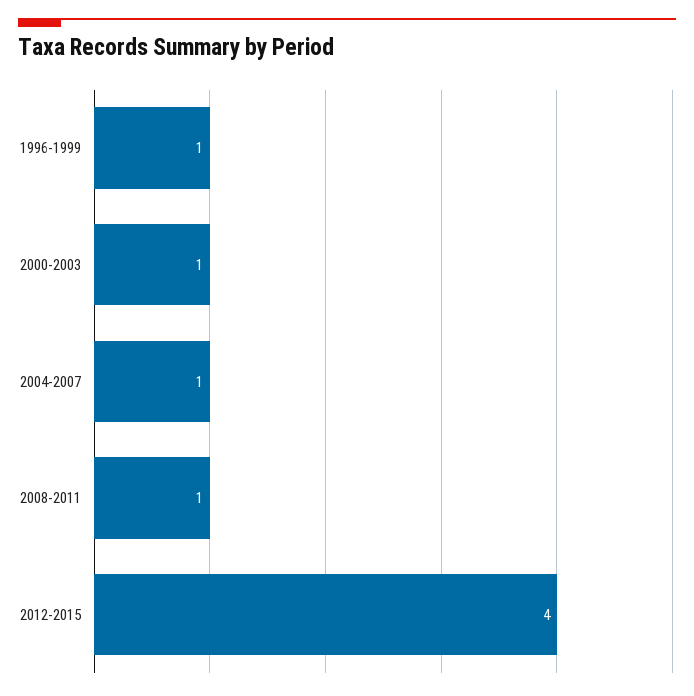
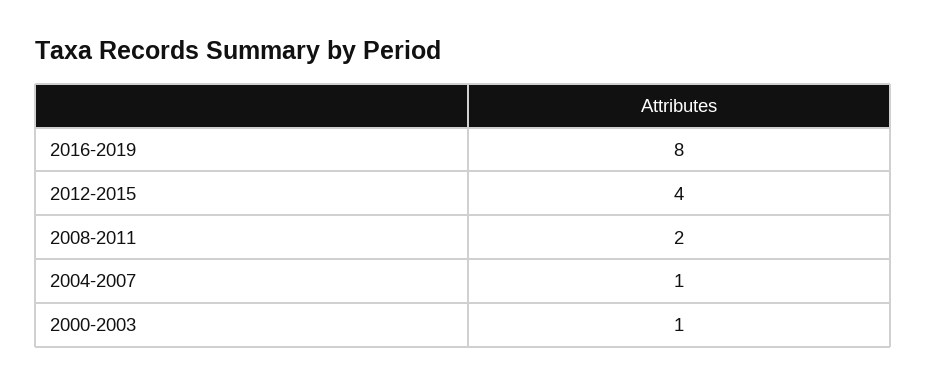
1996-1999: 1 -> none
2008-2011: 1 -> 2
2016-2019: none -> 8

